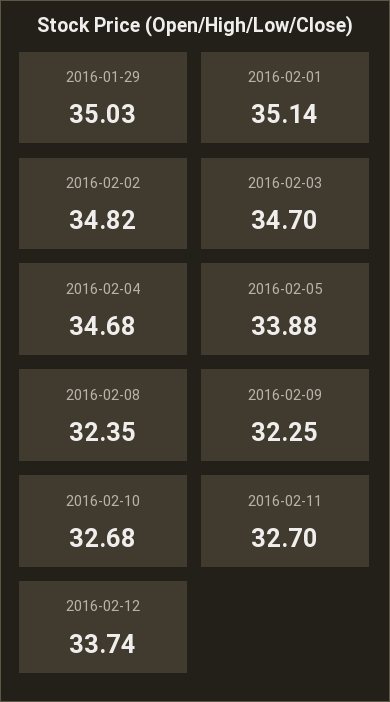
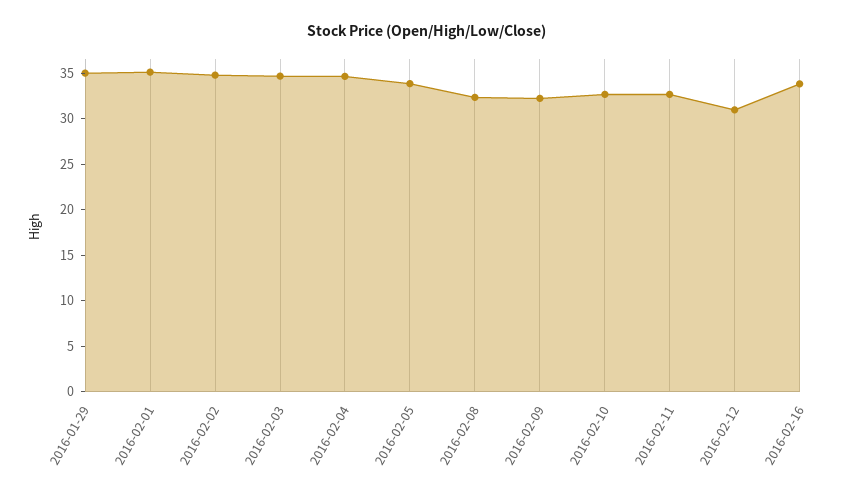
2016-02-12: 33.74 -> 31
2016-02-16: none -> 34

